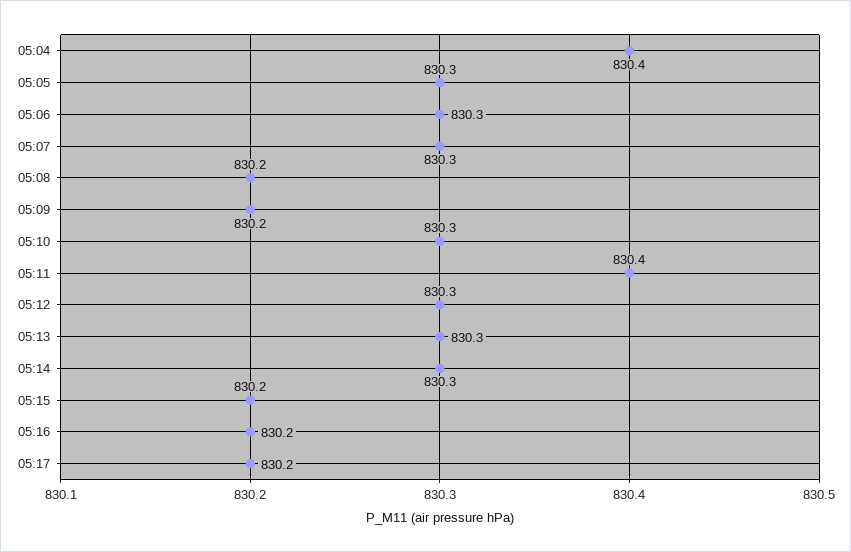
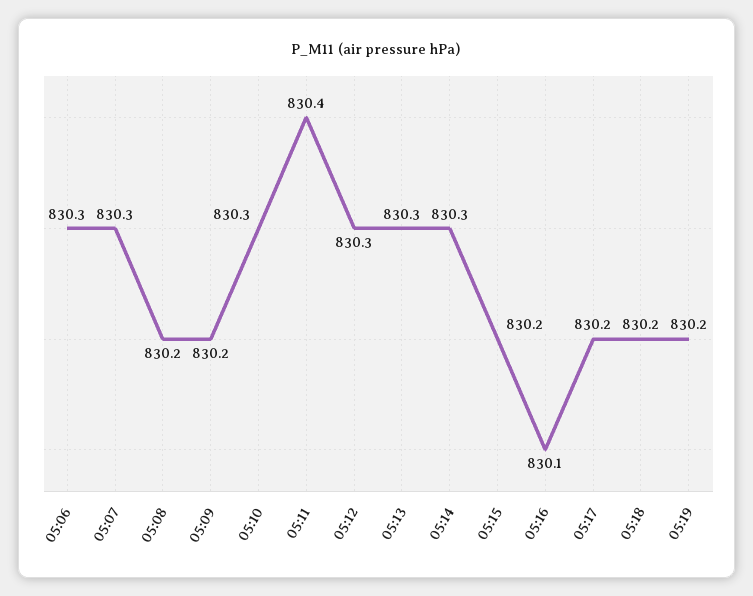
05:04: 830.4 -> none
05:05: 830.3 -> none
05:16: 830.2 -> 830.1
05:18: none -> 830.2
05:19: none -> 830.2

